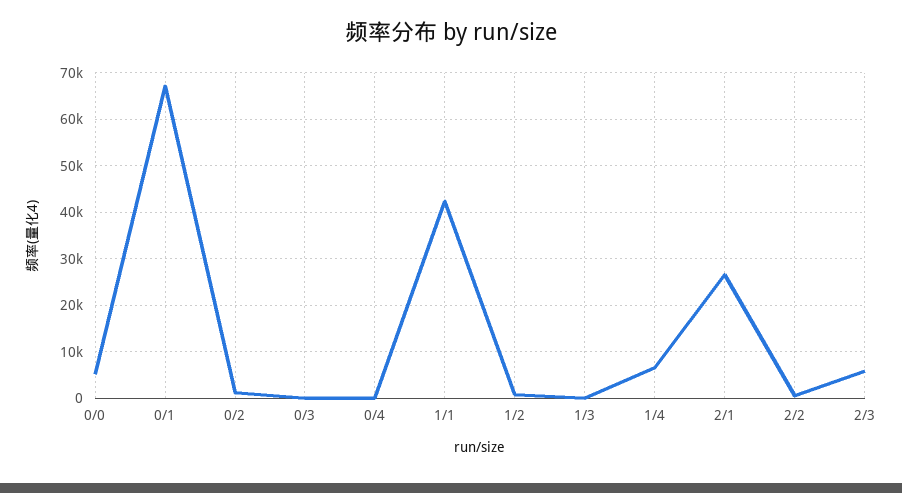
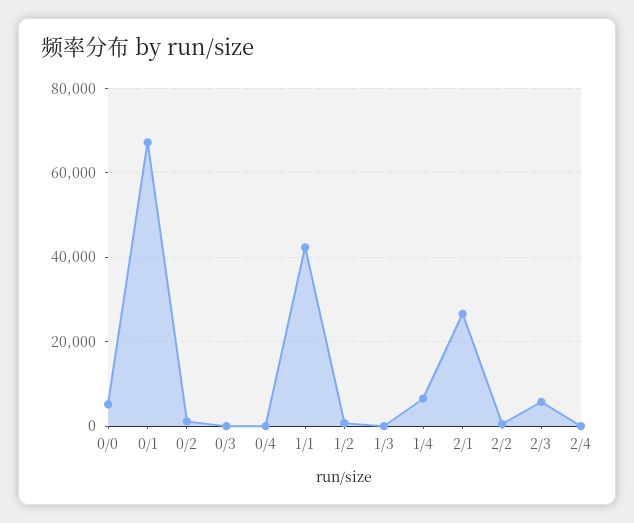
2/4: none -> 0

